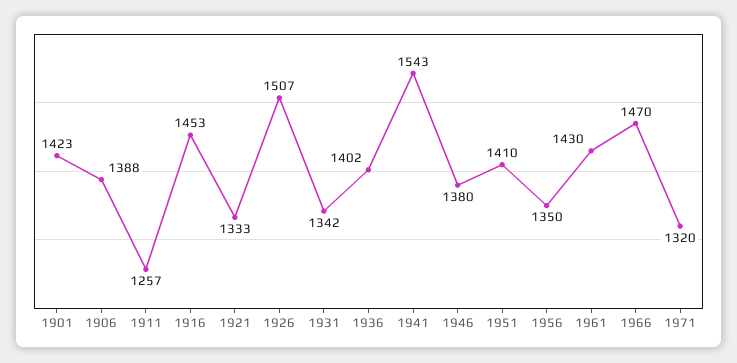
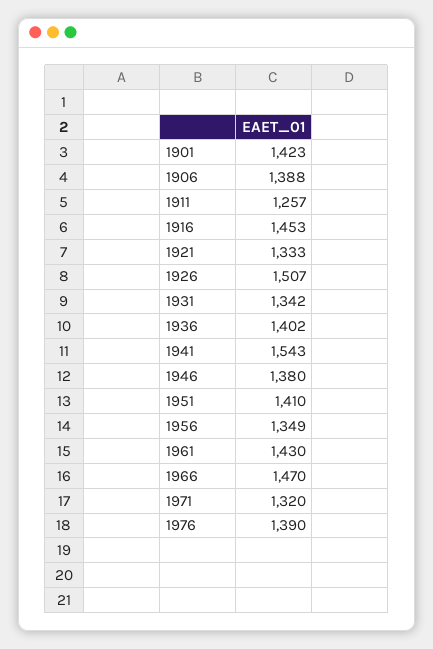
1956: 1350 -> 1349
1976: none -> 1390

